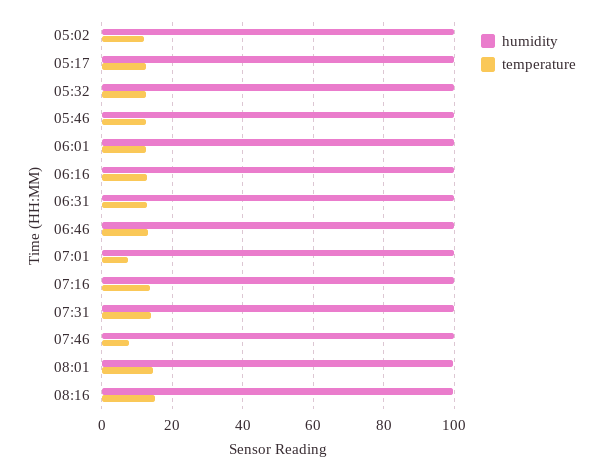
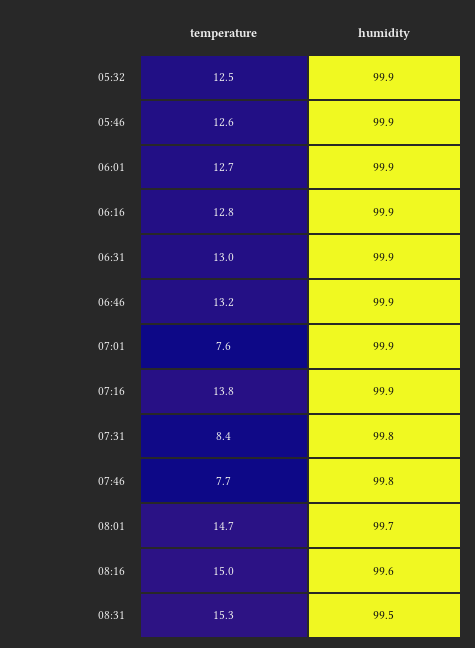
humidity, 05:02: 100 -> none
temperature, 05:02: 12 -> none
humidity, 05:17: 100 -> none
temperature, 05:17: 12 -> none
temperature, 07:31: 14 -> 8.4
temperature, 08:31: none -> 15.3
humidity, 08:31: none -> 99.5

